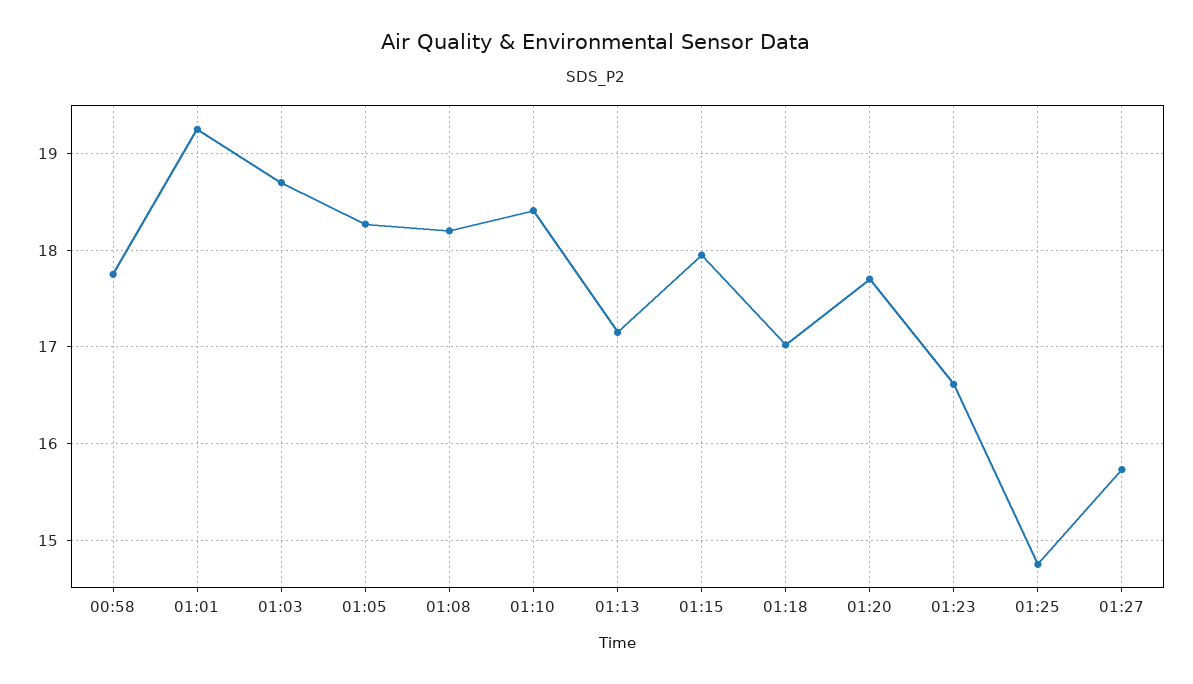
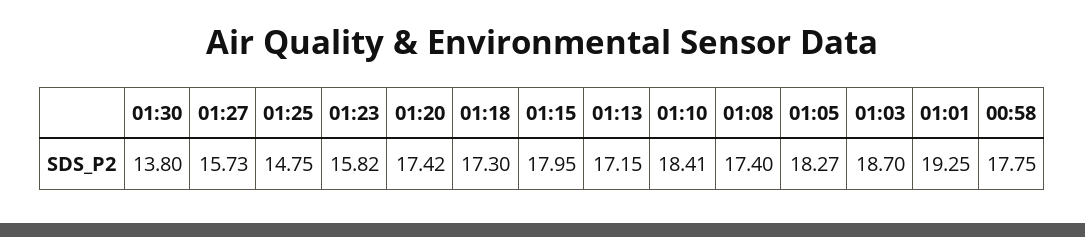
01:08: 18.2 -> 17.4
01:18: 17 -> 17.3
01:20: 17.7 -> 17.42
01:23: 16.6 -> 15.82
01:30: none -> 13.8

